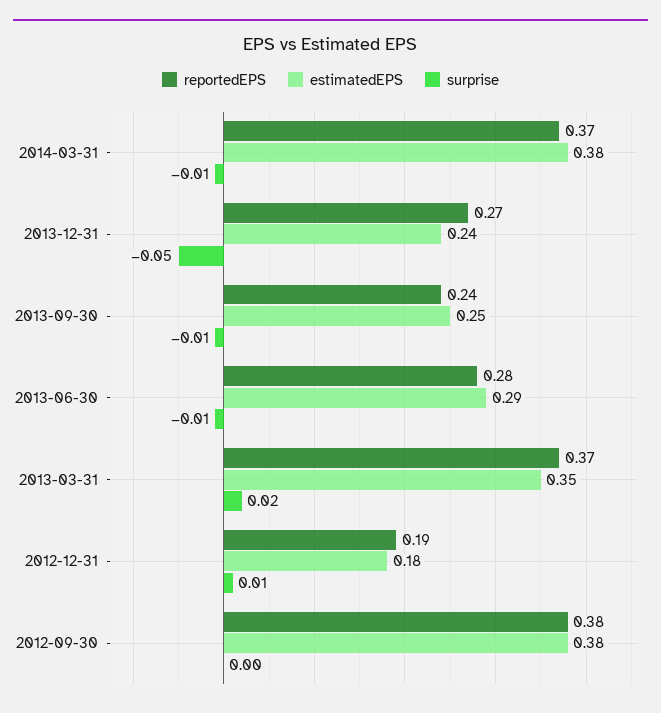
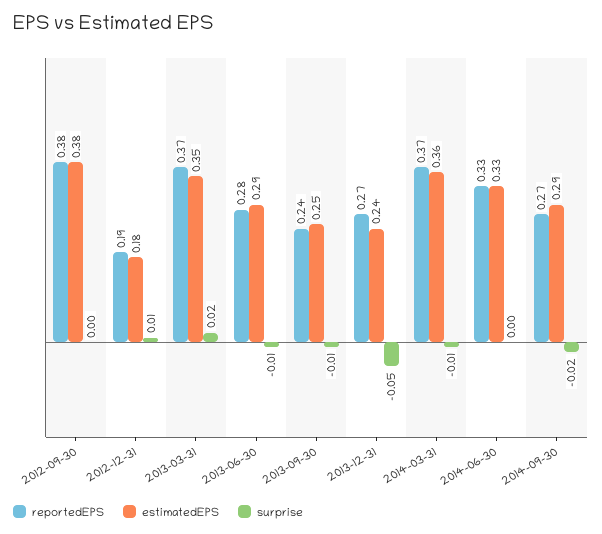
estimatedEPS, 2014-03-31: 0.38 -> 0.36
reportedEPS, 2014-06-30: none -> 0.33
estimatedEPS, 2014-06-30: none -> 0.33
surprise, 2014-06-30: none -> 0
reportedEPS, 2014-09-30: none -> 0.27
estimatedEPS, 2014-09-30: none -> 0.29
surprise, 2014-09-30: none -> -0.02

